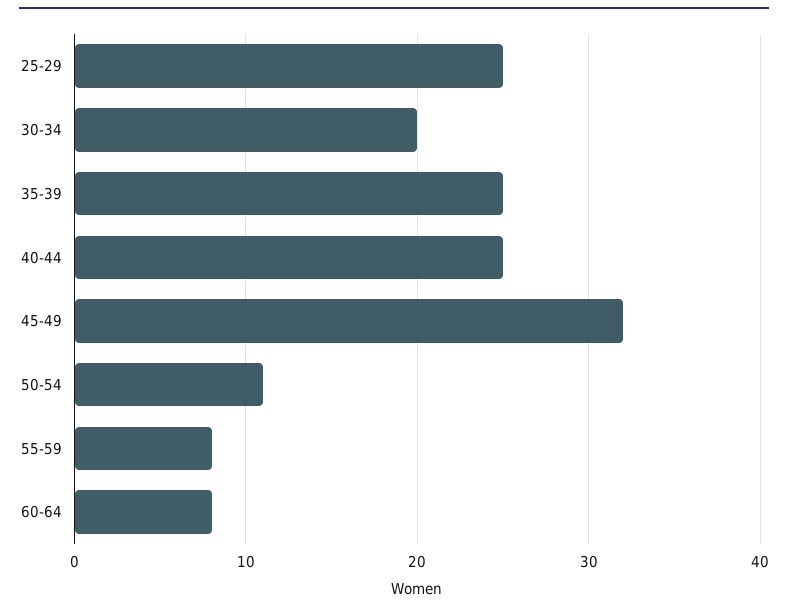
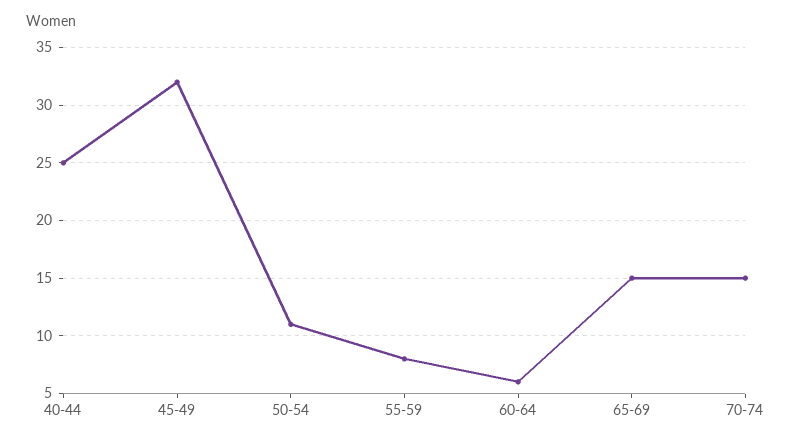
25-29: 25 -> none
30-34: 20 -> none
35-39: 25 -> none
60-64: 8 -> 6
65-69: none -> 15
70-74: none -> 15

